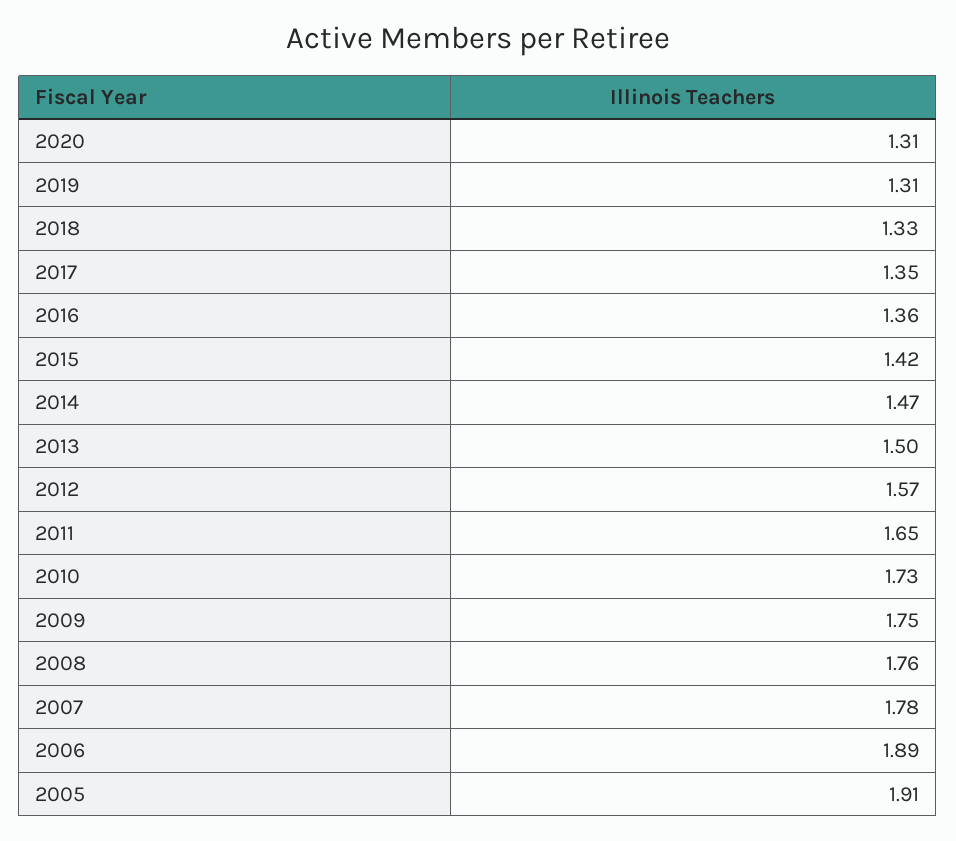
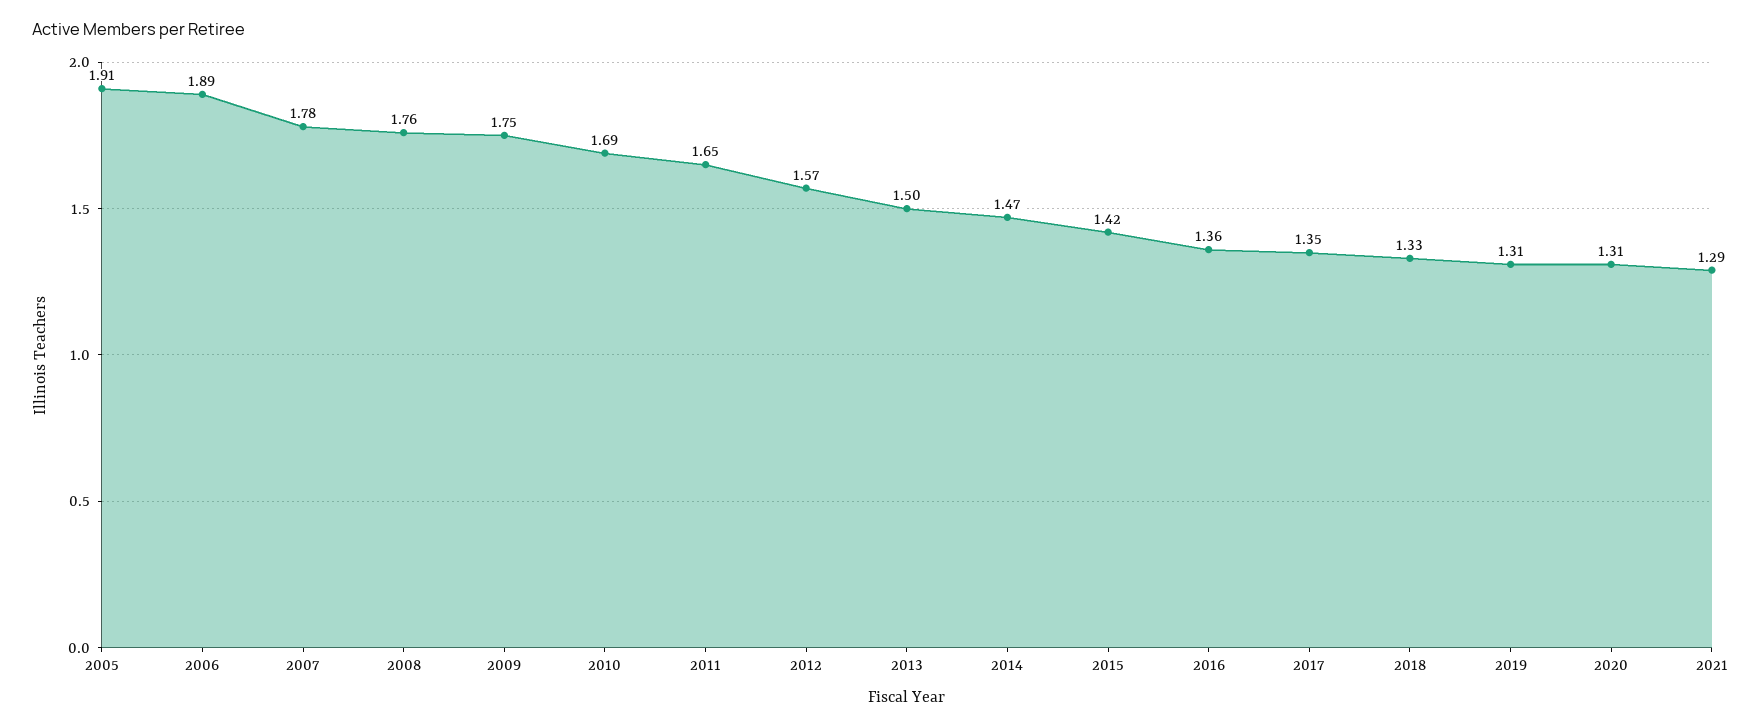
2010: 1.73 -> 1.69
2021: none -> 1.29

